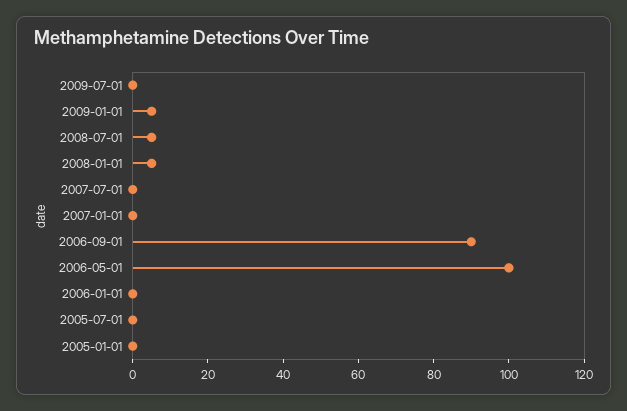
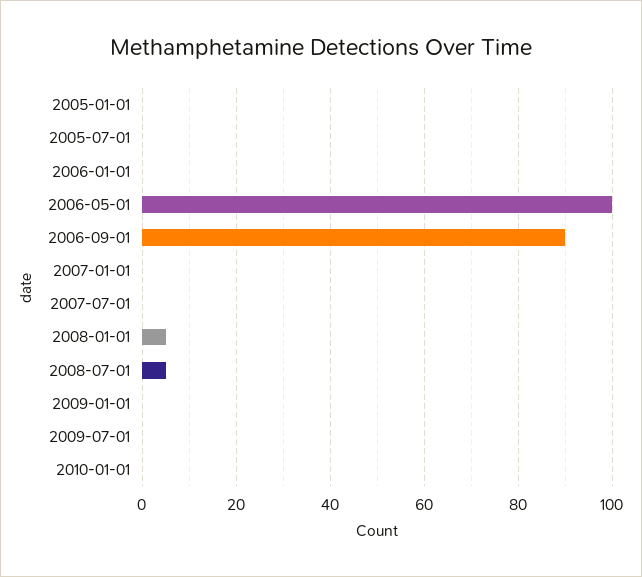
2009-01-01: 5 -> 0
2010-01-01: none -> 0

